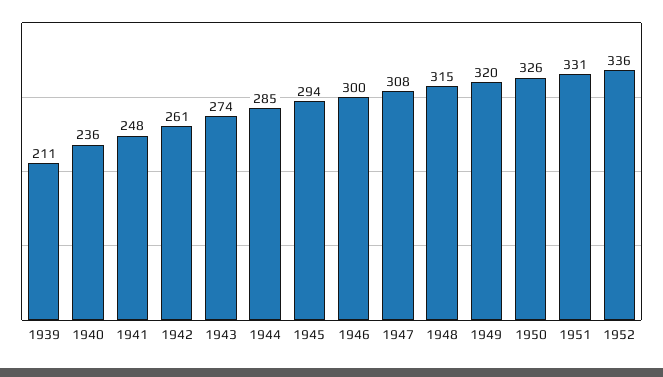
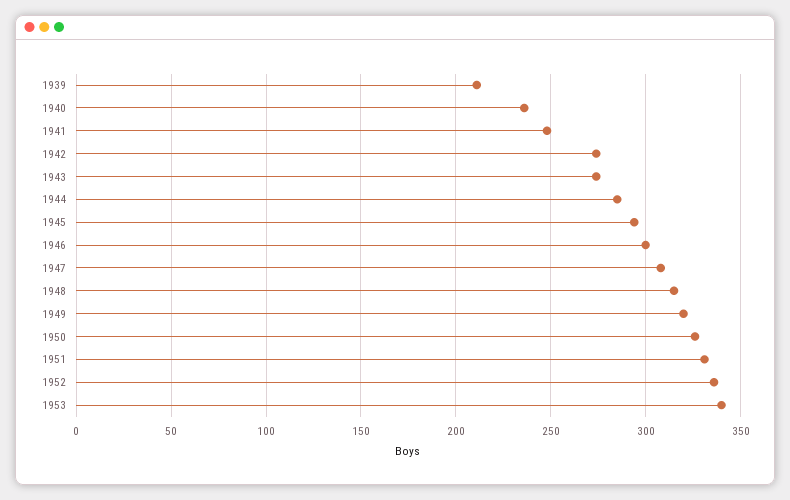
1942: 261 -> 275
1953: none -> 340

